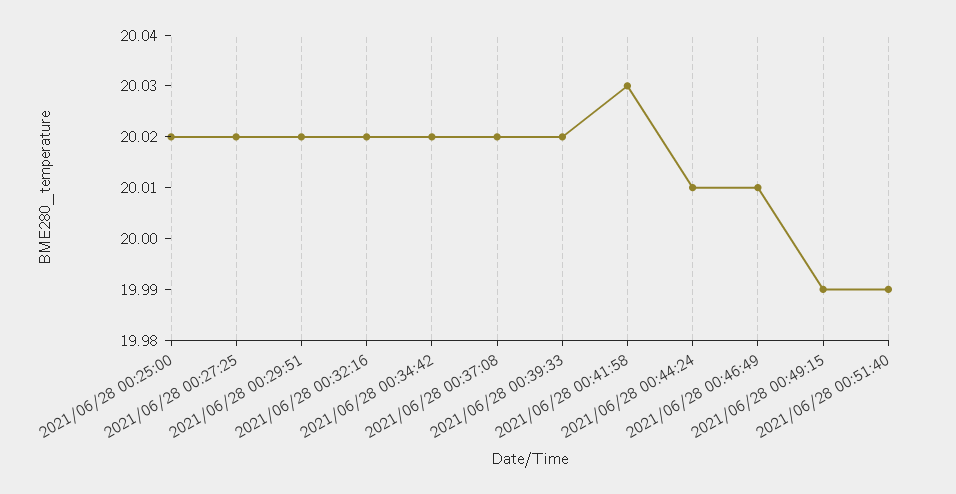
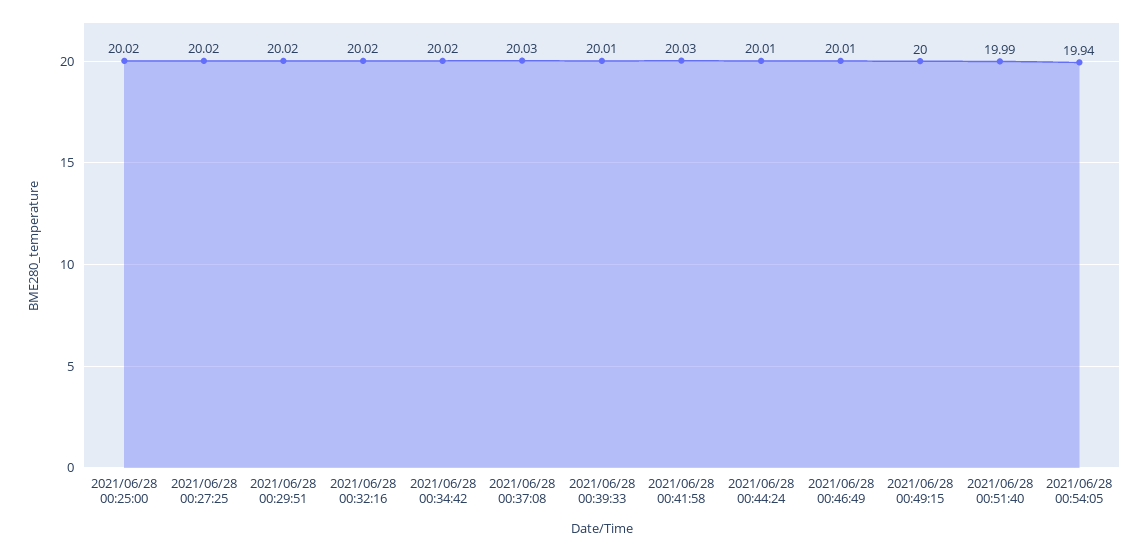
2021/06/28 00:37:08: 20.02 -> 20.03
2021/06/28 00:39:33: 20.02 -> 20.01
2021/06/28 00:49:15: 19.99 -> 20
2021/06/28 00:54:05: none -> 19.94

